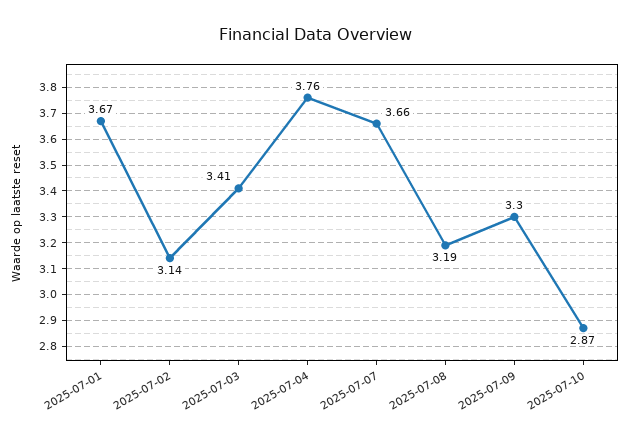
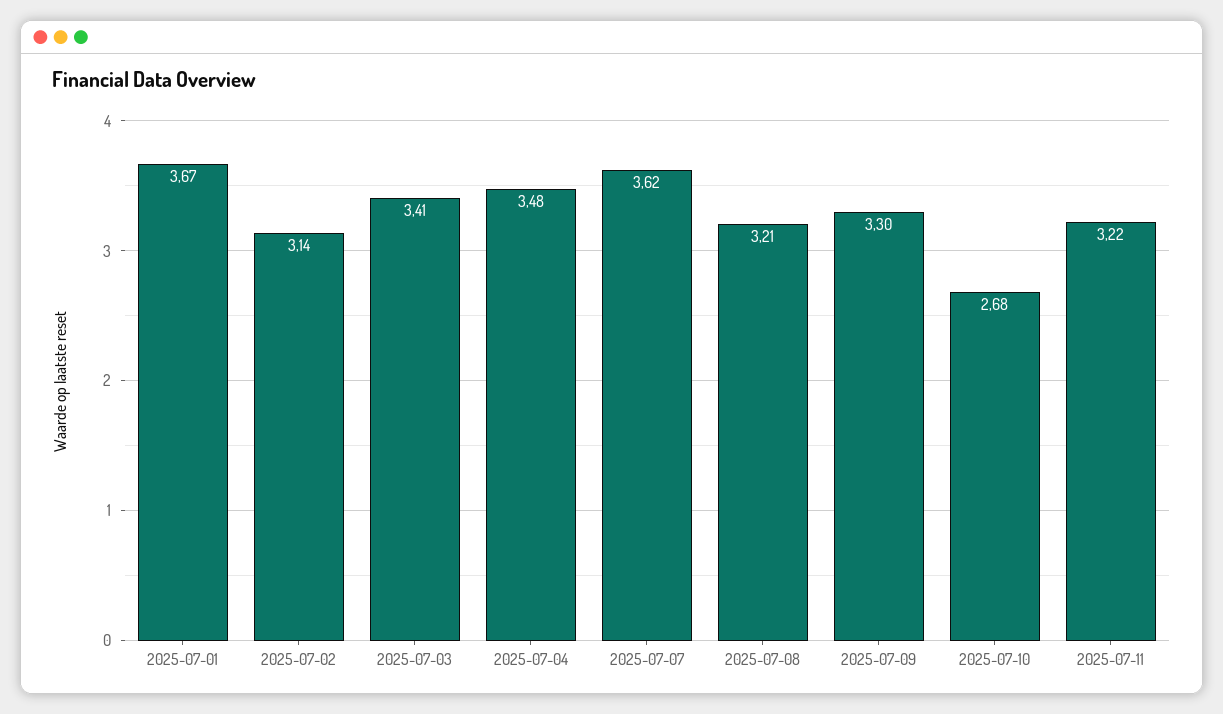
2025-07-04: 3.76 -> 3.48
2025-07-07: 3.66 -> 3.62
2025-07-08: 3.19 -> 3.21
2025-07-10: 2.87 -> 2.68
2025-07-11: none -> 3.22

